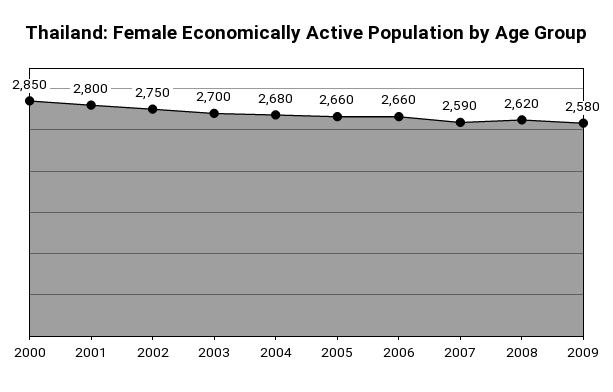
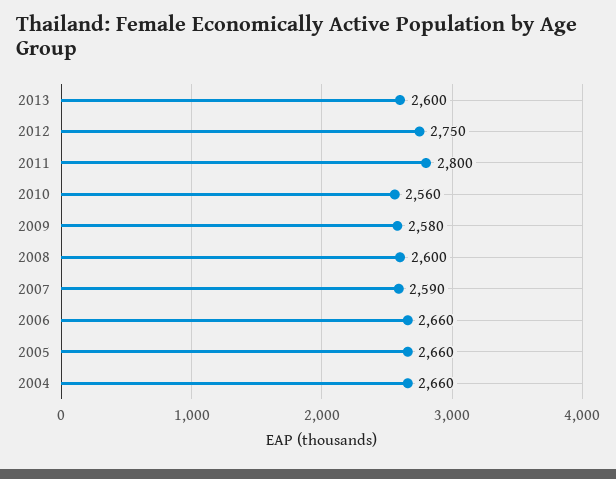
2000: 2850 -> none
2001: 2800 -> none
2002: 2750 -> none
2003: 2700 -> none
2004: 2680 -> 2660
2008: 2620 -> 2600
2013: none -> 2600
2012: none -> 2750
2011: none -> 2800
2010: none -> 2560

